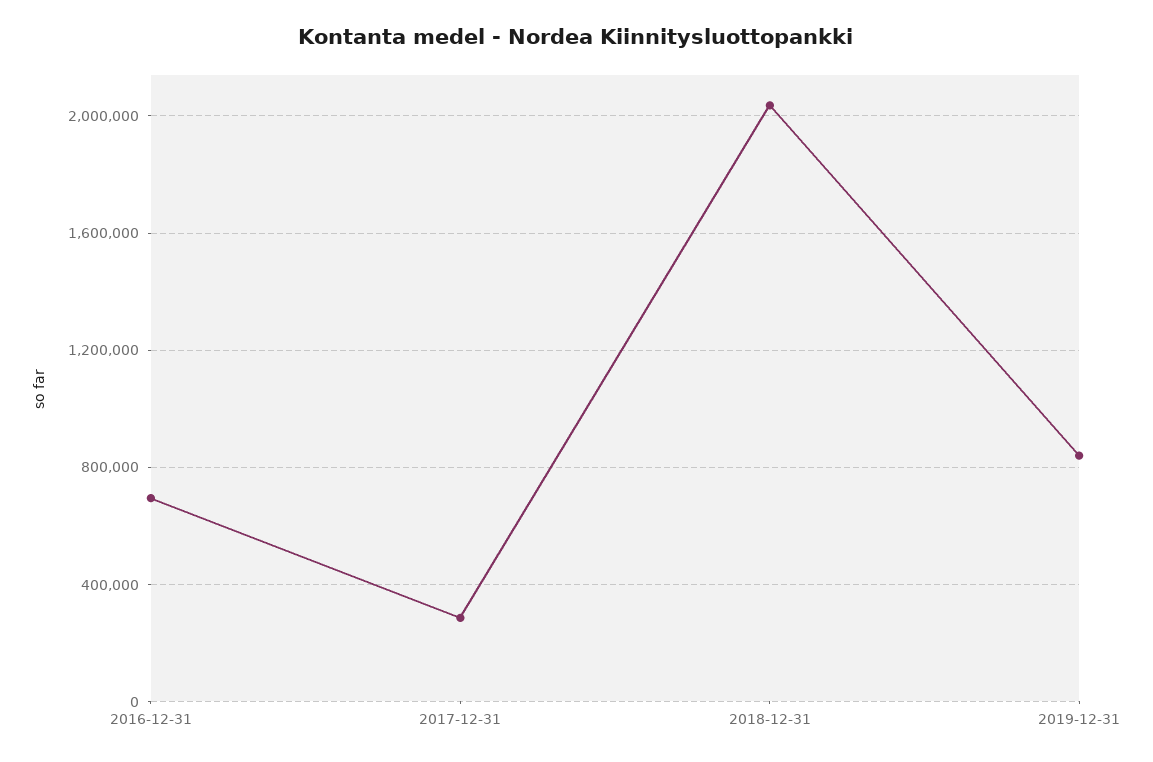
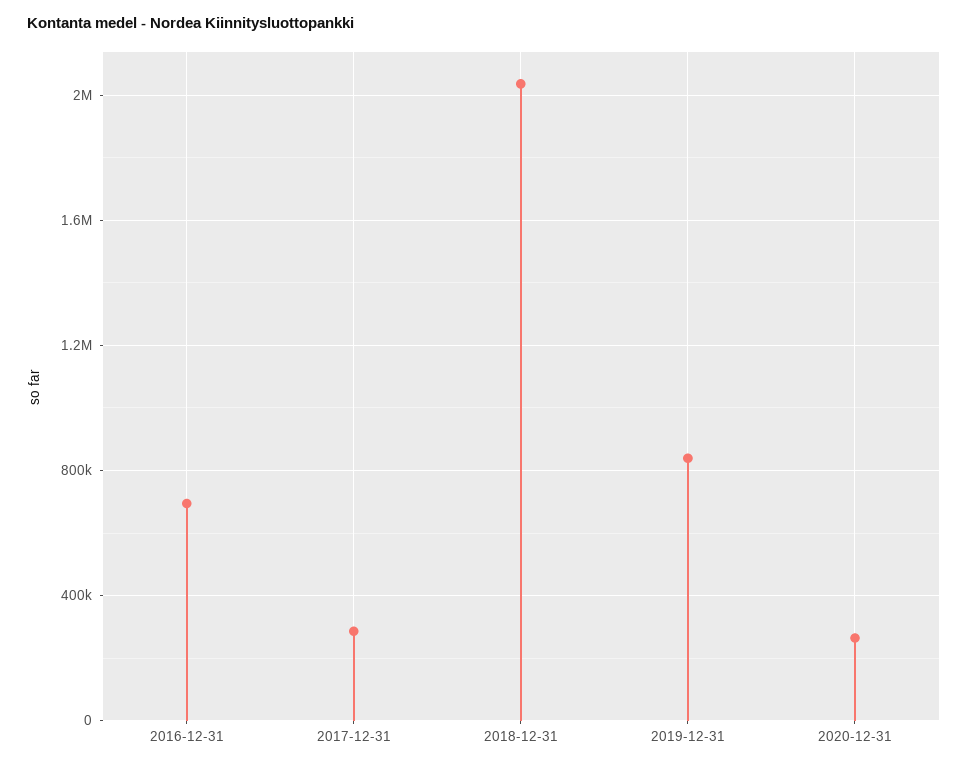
2020-12-31: none -> 250000

